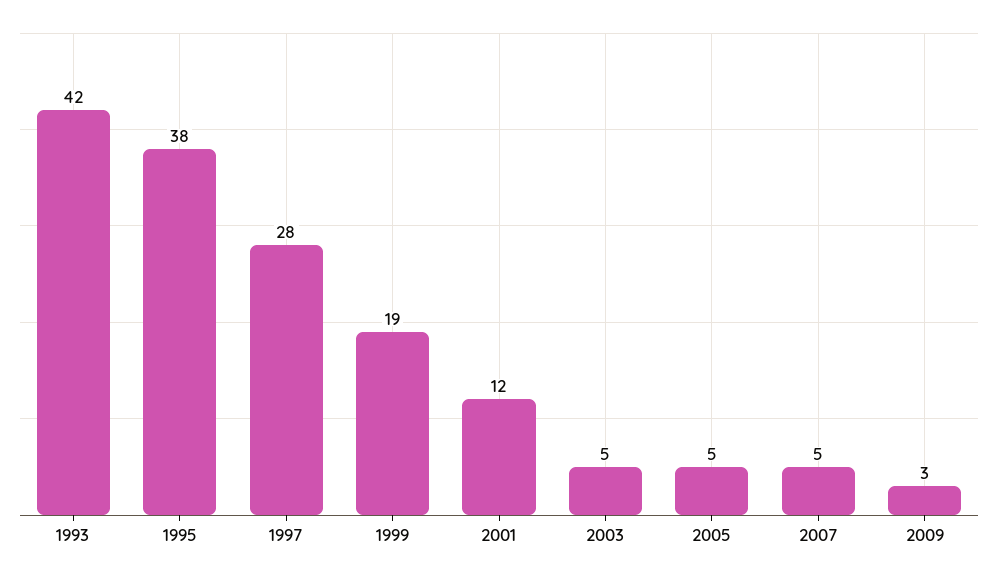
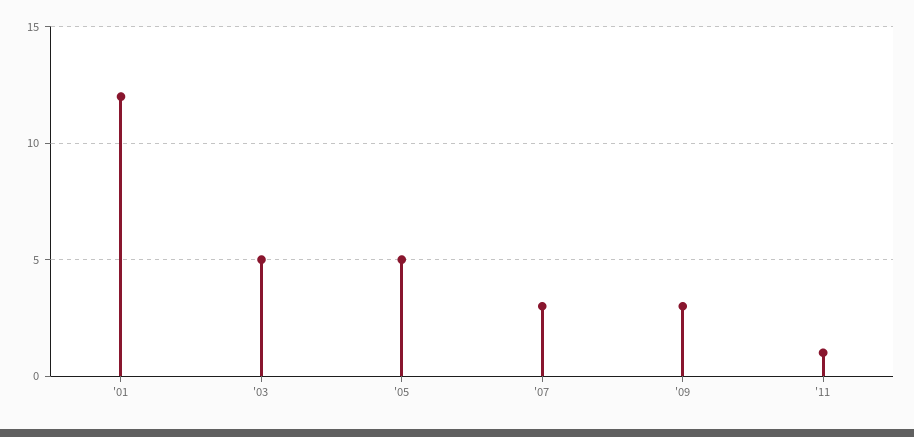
1993: 42 -> none
1995: 38 -> none
1997: 28 -> none
1999: 19 -> none
2007: 5 -> 3
'11: none -> 1

